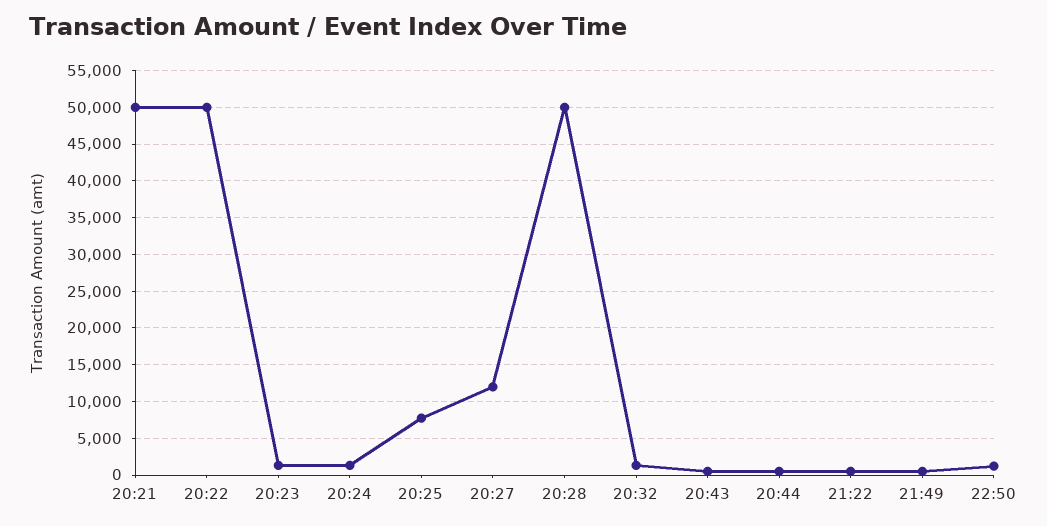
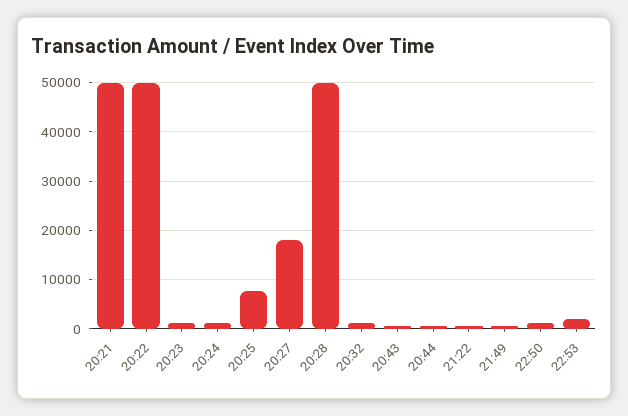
20:27: 12000 -> 18000
22:53: none -> 2000

